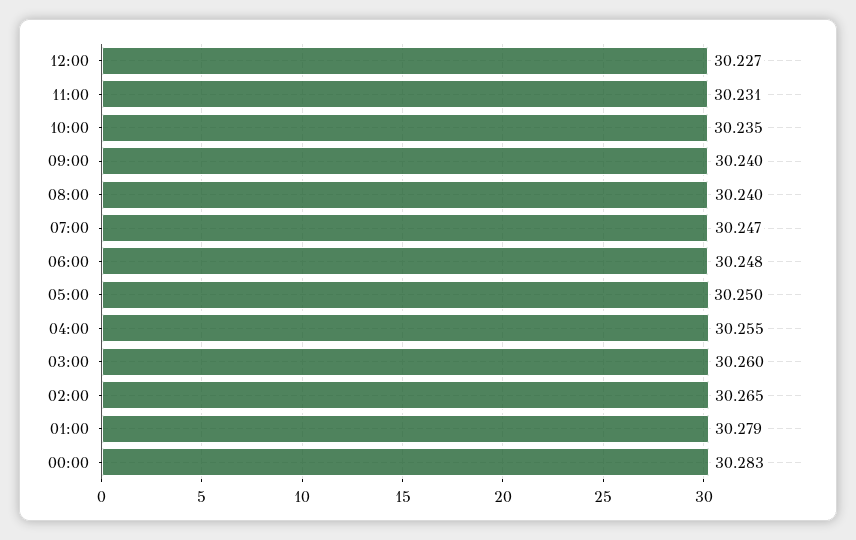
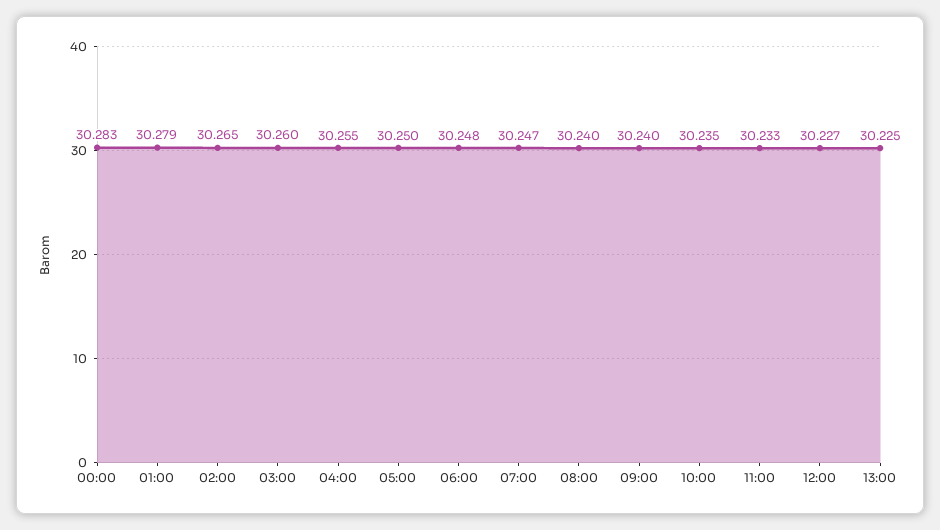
11:00: 30.231 -> 30.233
13:00: none -> 30.225

